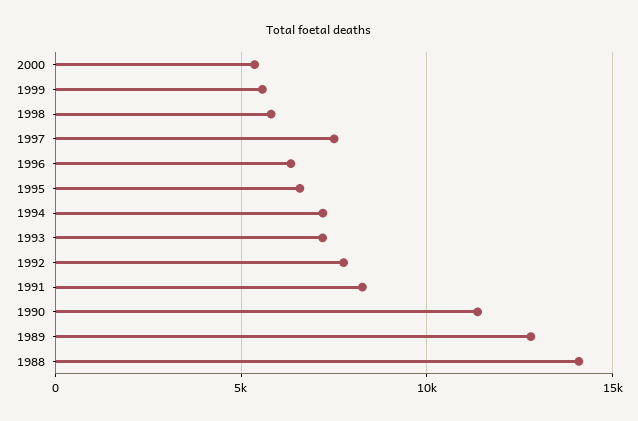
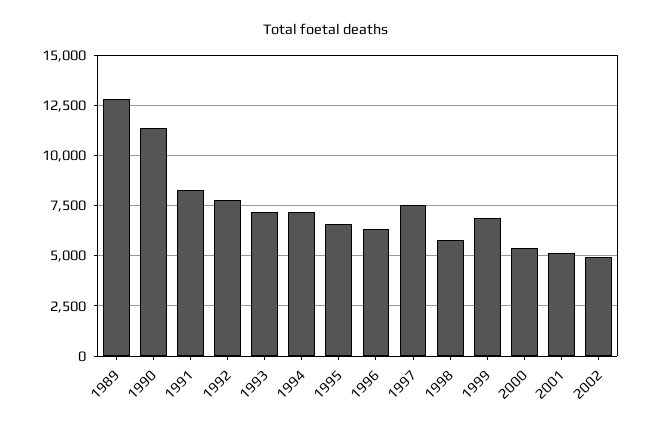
1999: 5500 -> 7000
1988: 14000 -> none
2001: none -> 5000
2002: none -> 5000

